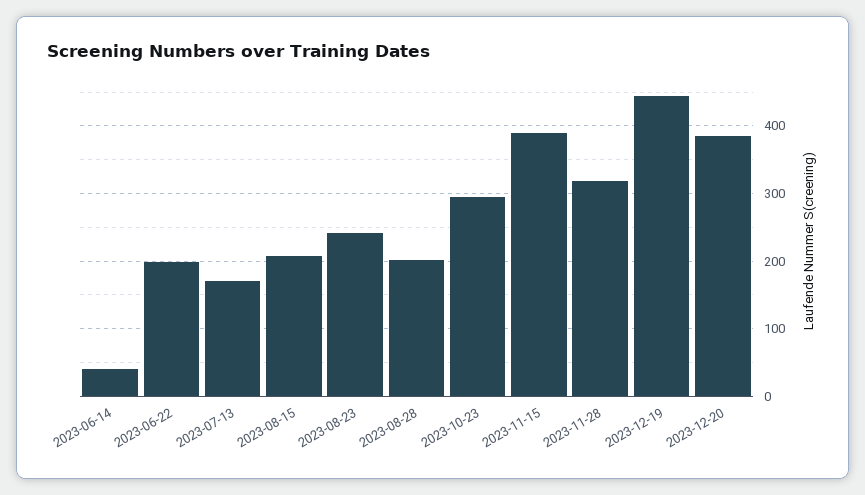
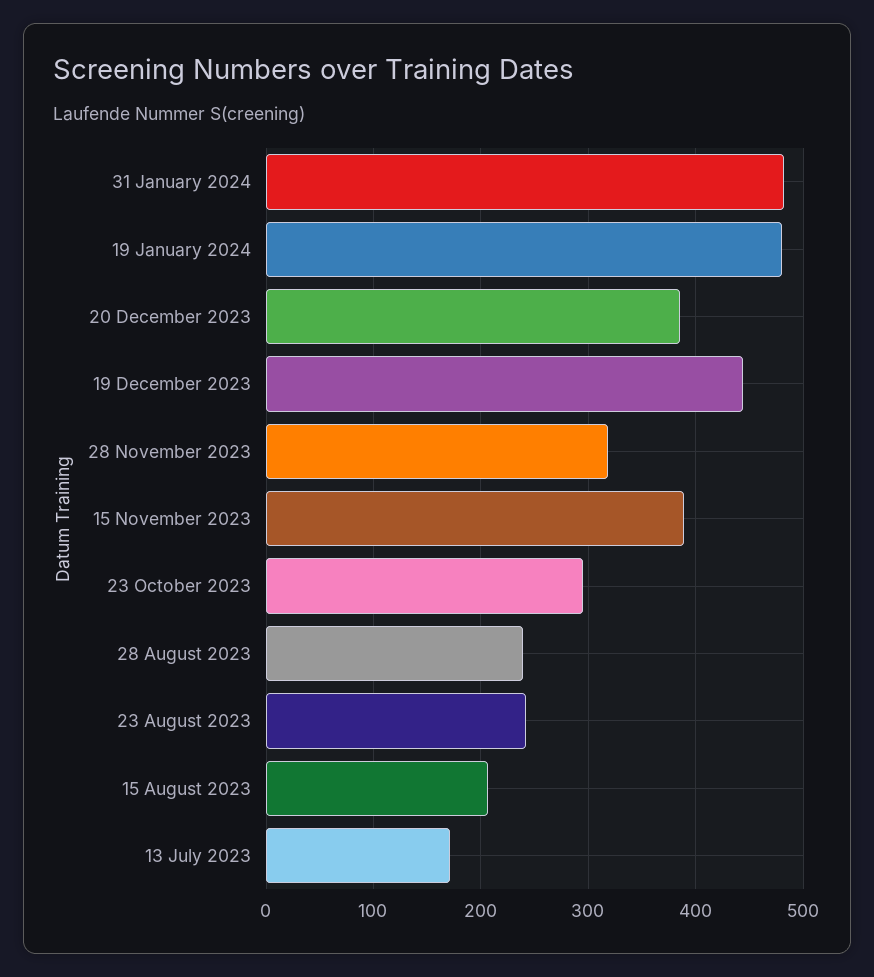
2023-06-14: 40 -> none
2023-06-22: 200 -> none
2023-08-28: 200 -> 240
31 January 2024: none -> 480
19 January 2024: none -> 480

